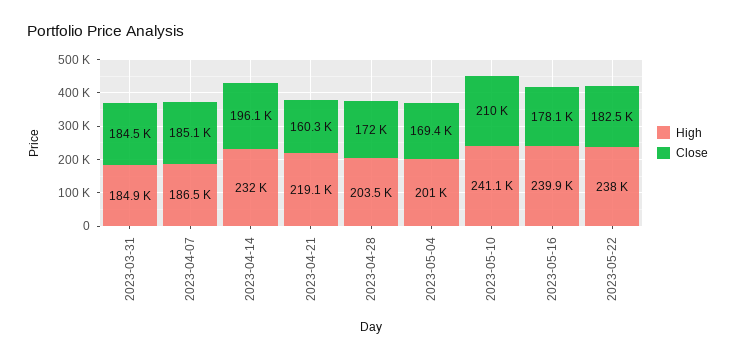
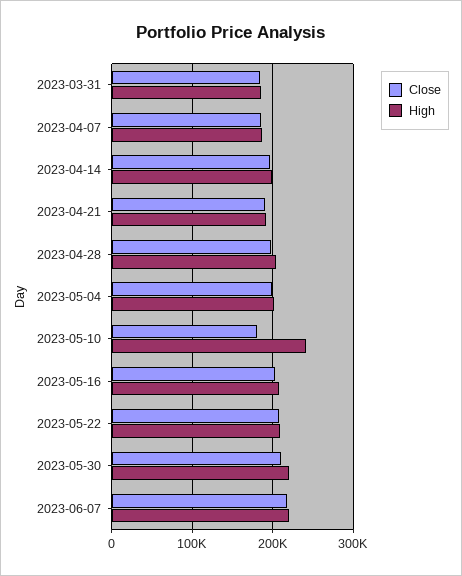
High, 2023-04-14: 232000 -> 200000
High, 2023-04-21: 219100 -> 190000
Close, 2023-04-21: 160300 -> 190000
Close, 2023-04-28: 172000 -> 200000
Close, 2023-05-04: 169400 -> 200000
Close, 2023-05-10: 210000 -> 180000
High, 2023-05-16: 239900 -> 210000
Close, 2023-05-16: 178100 -> 200000
High, 2023-05-22: 238000 -> 210000
Close, 2023-05-22: 182500 -> 210000
Close, 2023-05-30: none -> 210000
High, 2023-05-30: none -> 220000
Close, 2023-06-07: none -> 220000
High, 2023-06-07: none -> 220000

